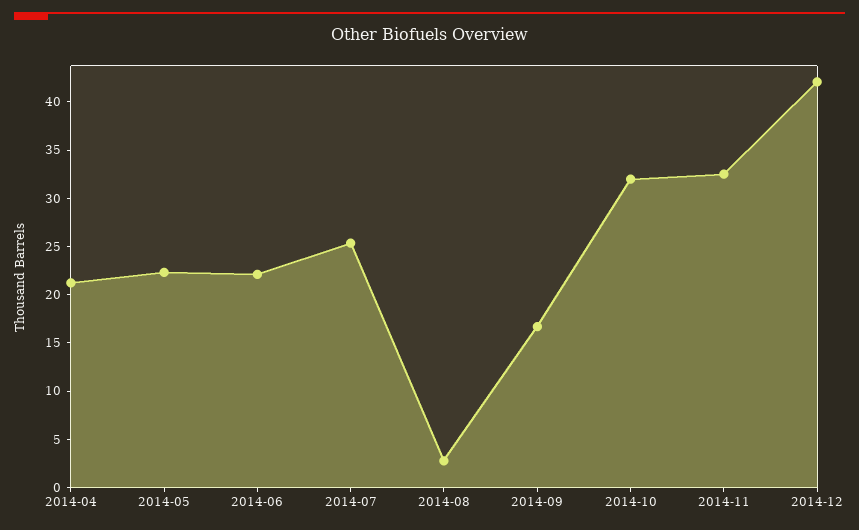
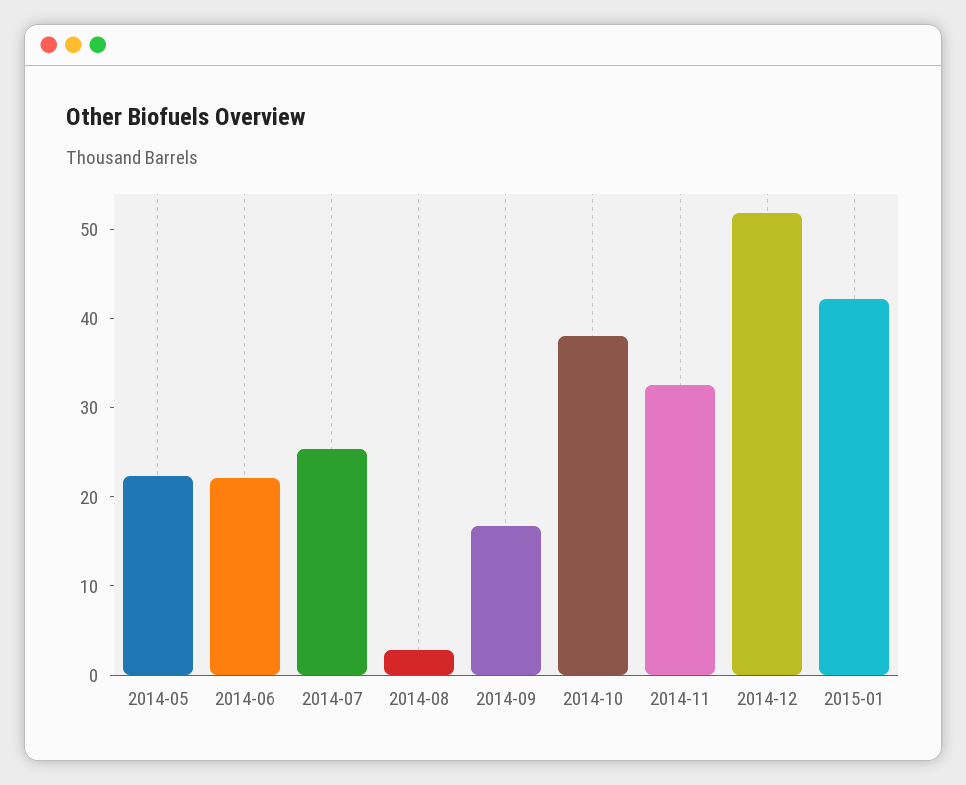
2014-04: 21 -> none
2014-10: 32 -> 38
2014-12: 42 -> 52
2015-01: none -> 42

